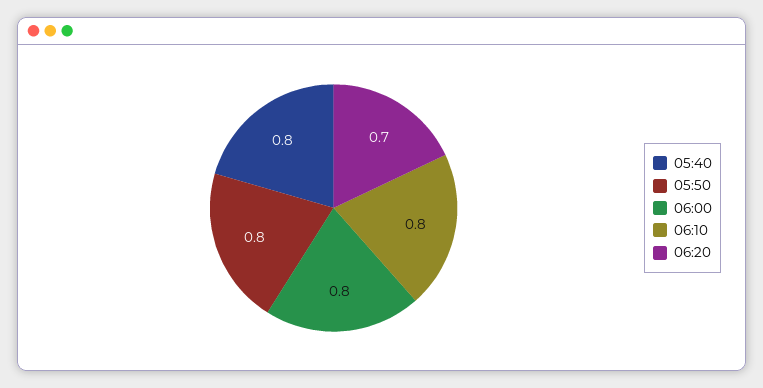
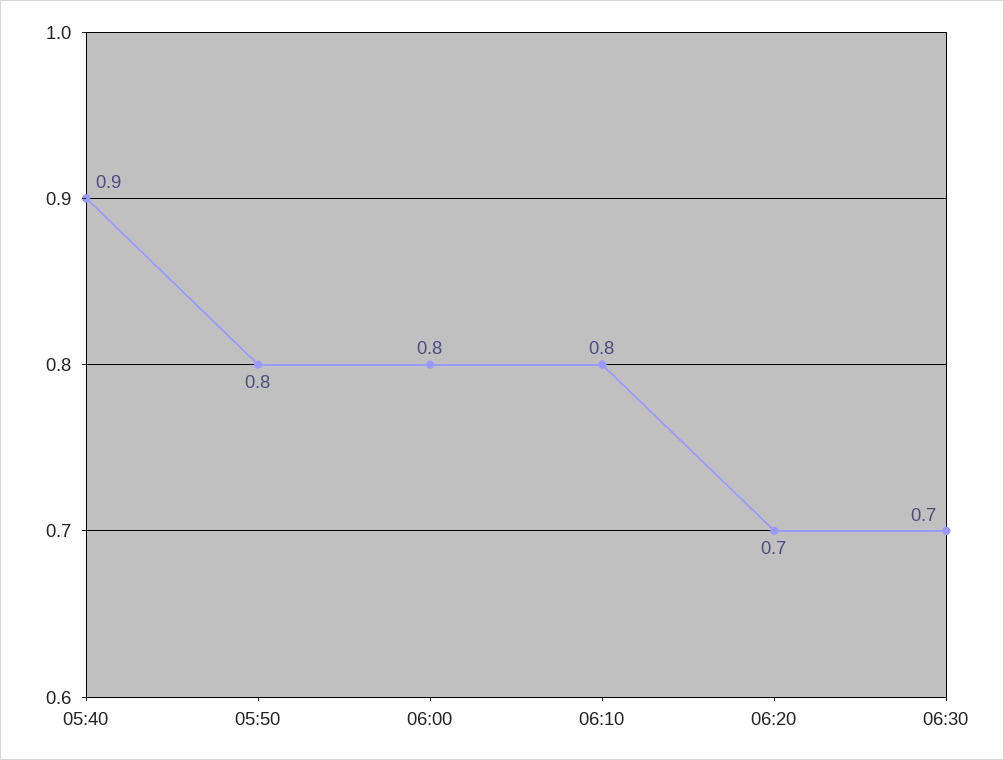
05:40: 0.8 -> 0.9
06:30: none -> 0.7

